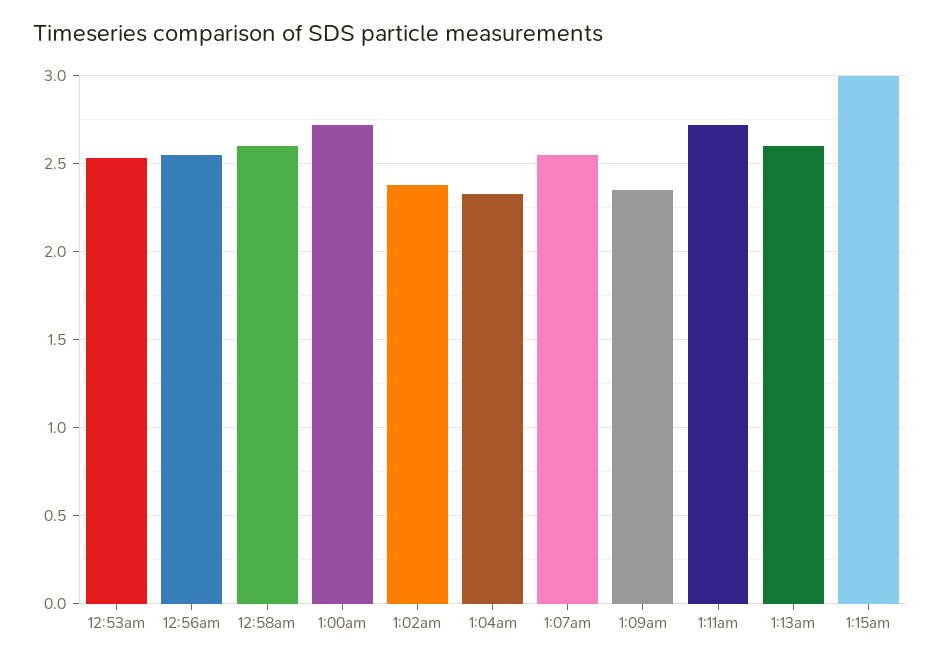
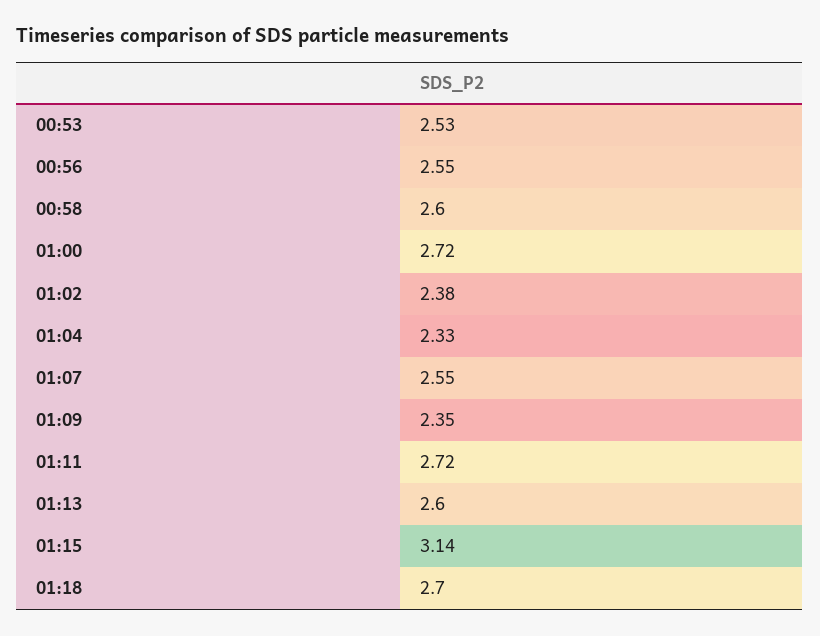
1:15am: 3 -> 3.14
01:18: none -> 2.7

